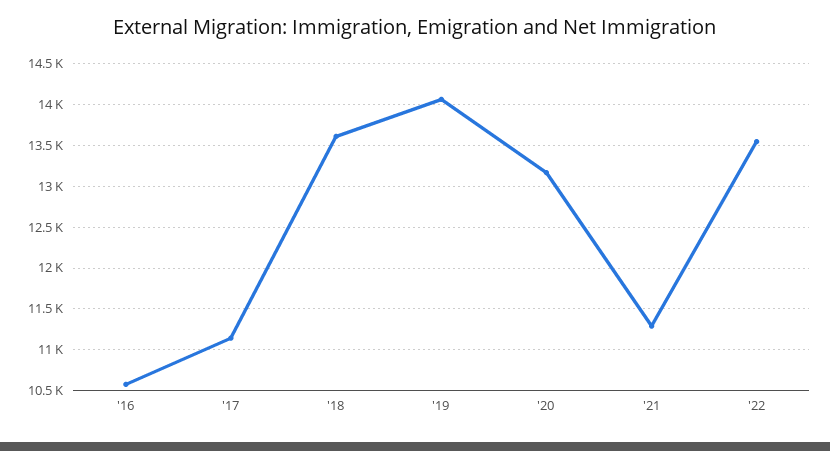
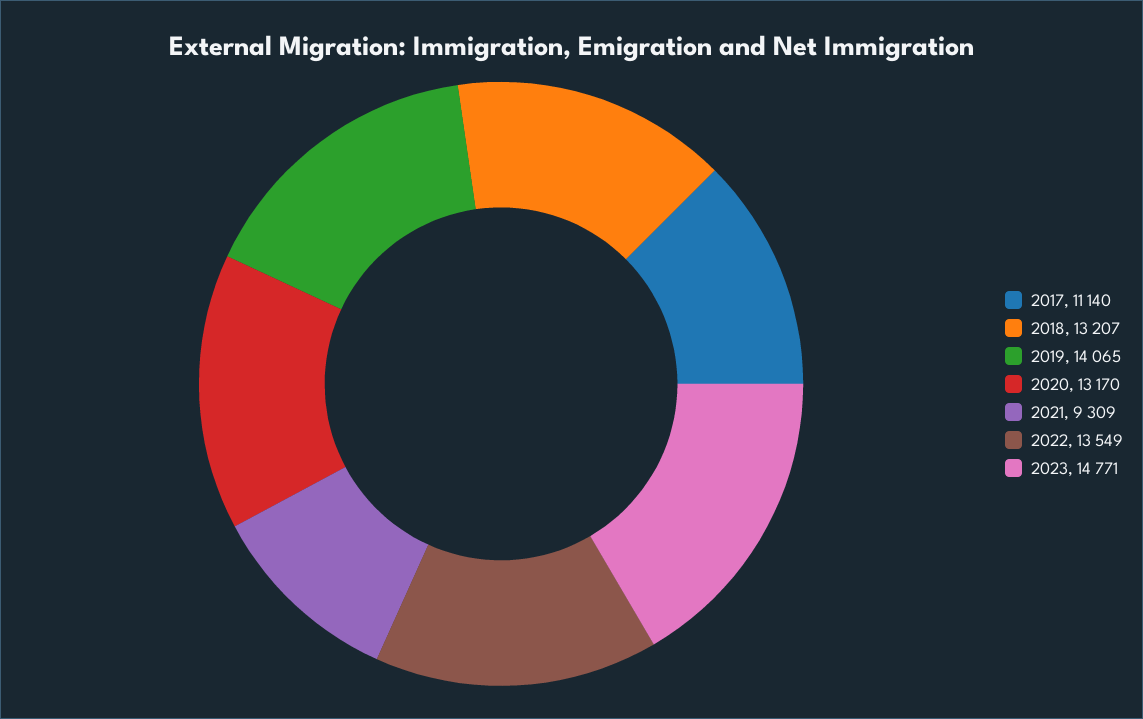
'16: 10600 -> none
'18: 13600 -> 13207
'21: 11300 -> 9309
2023: none -> 14771

